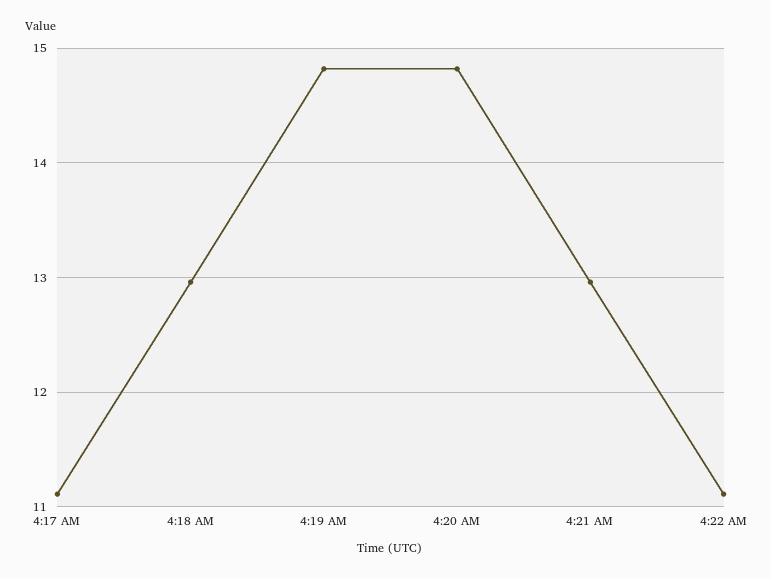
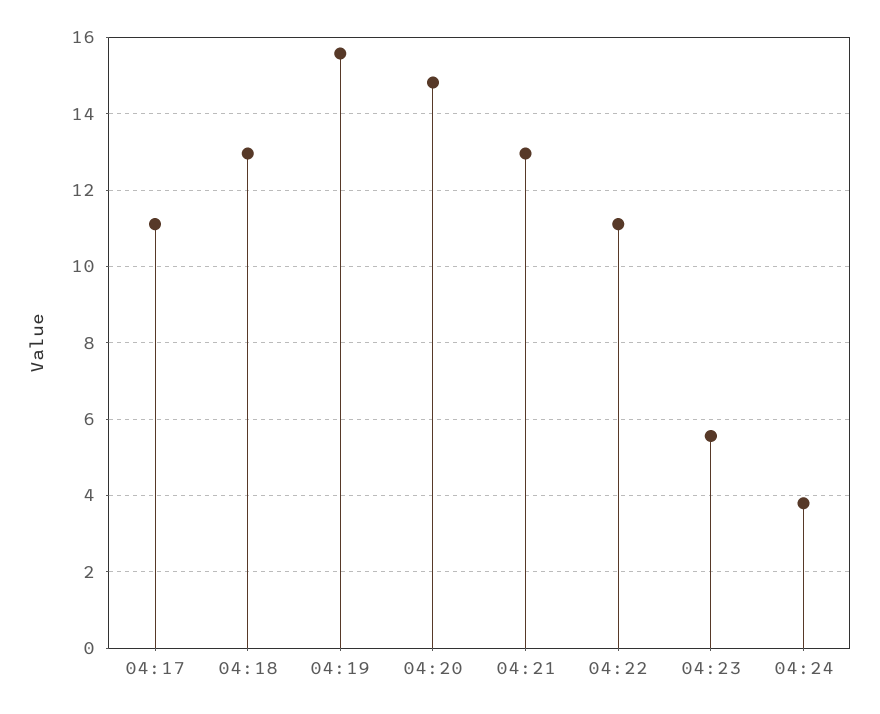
4:19 AM: 14.8 -> 15.6
04:23: none -> 5.6
04:24: none -> 3.8

